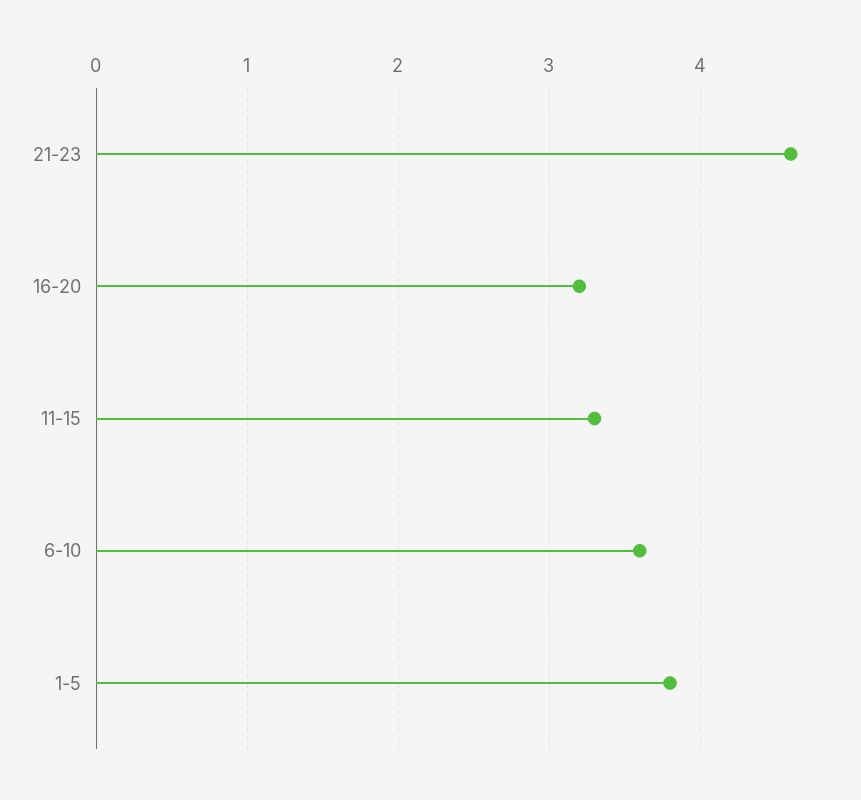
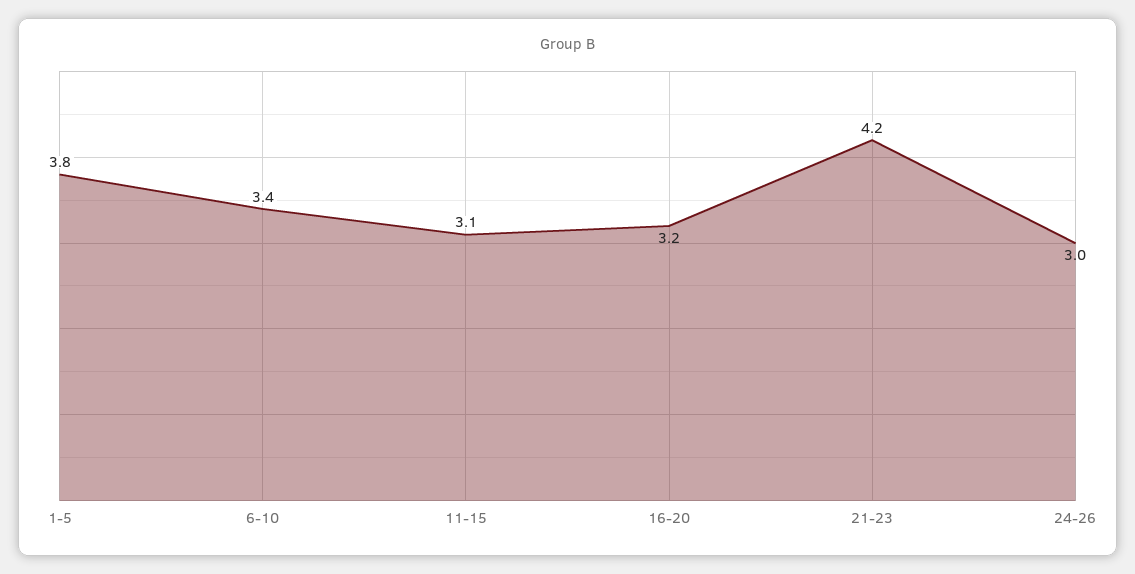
21-23: 4.6 -> 4.2
11-15: 3.3 -> 3.1
6-10: 3.6 -> 3.4
24-26: none -> 3

